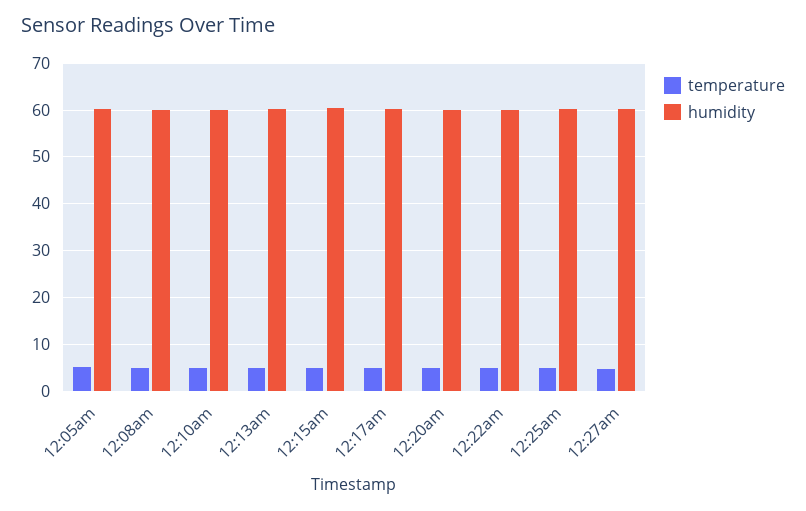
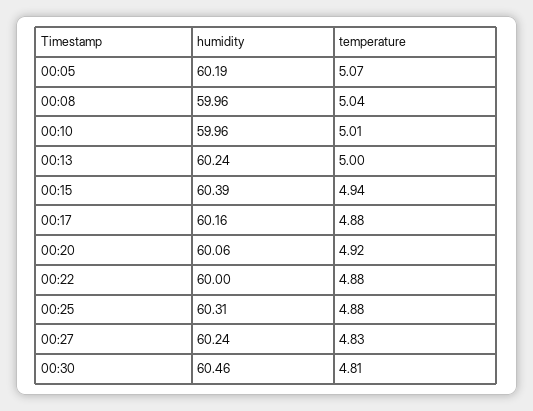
humidity, 00:30: none -> 60.46
temperature, 00:30: none -> 4.81

